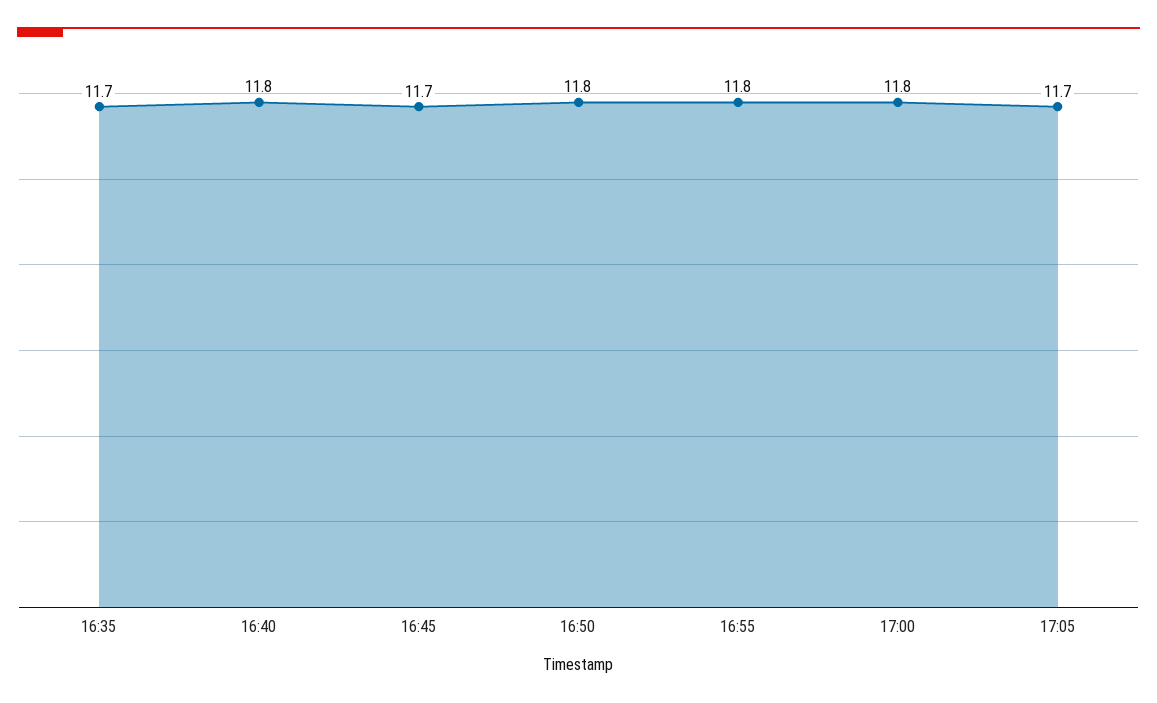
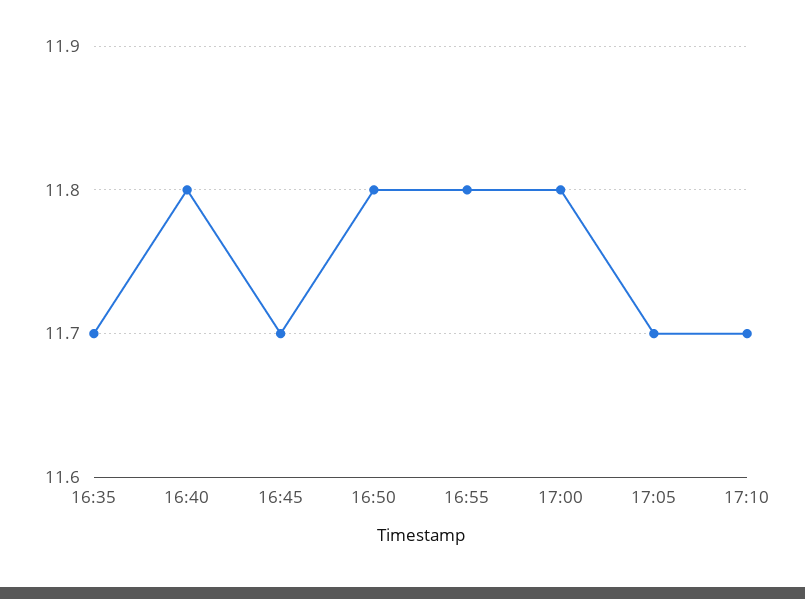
17:10: none -> 11.7

